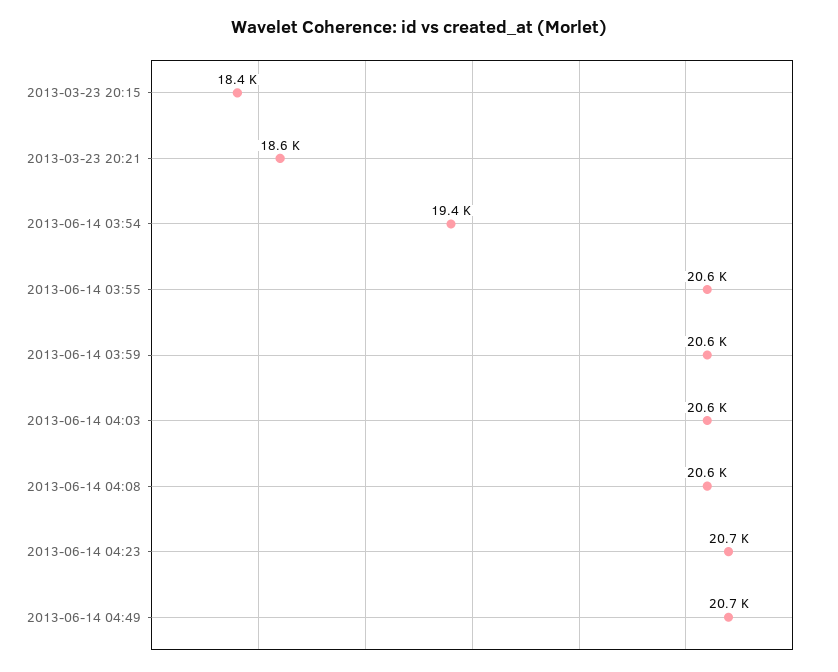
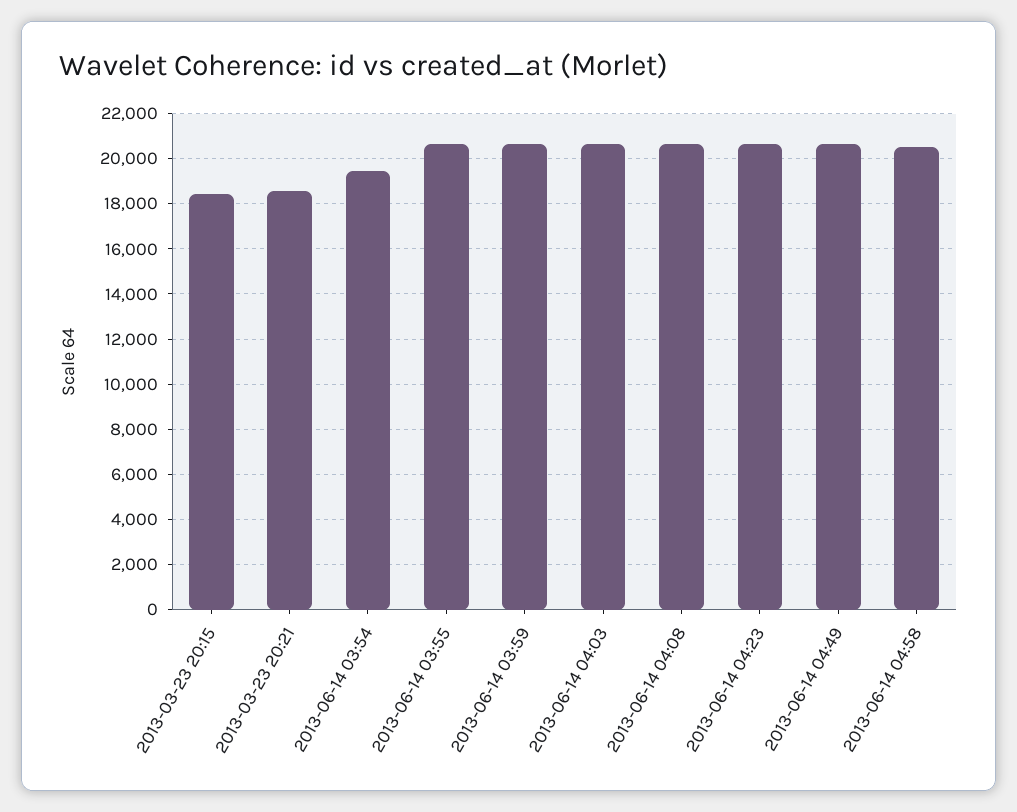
2013-06-14 04:58: none -> 20500

